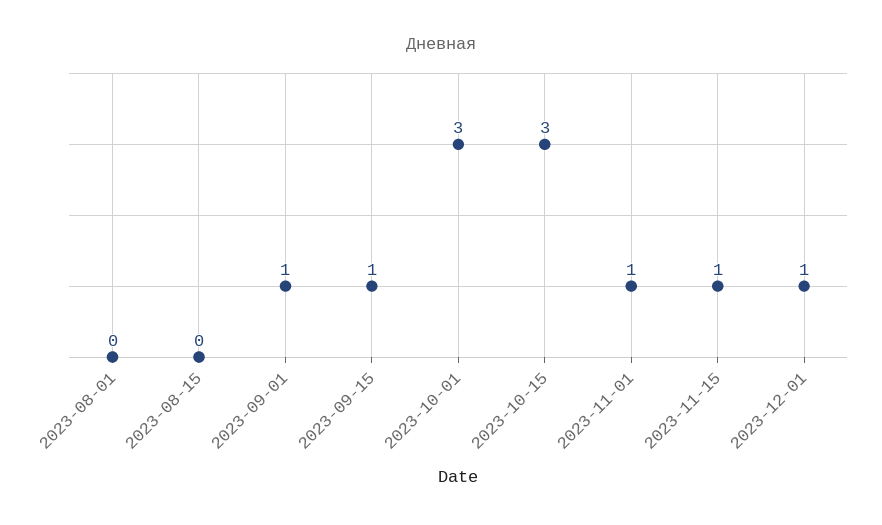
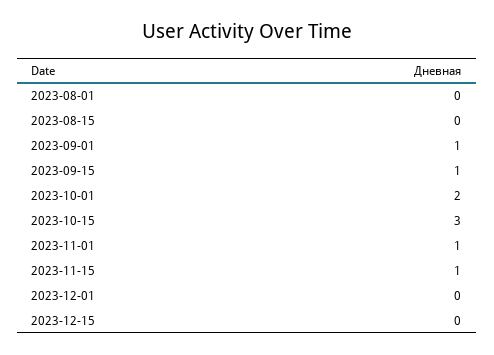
2023-10-01: 3 -> 2
2023-12-01: 1 -> 0
2023-12-15: none -> 0

